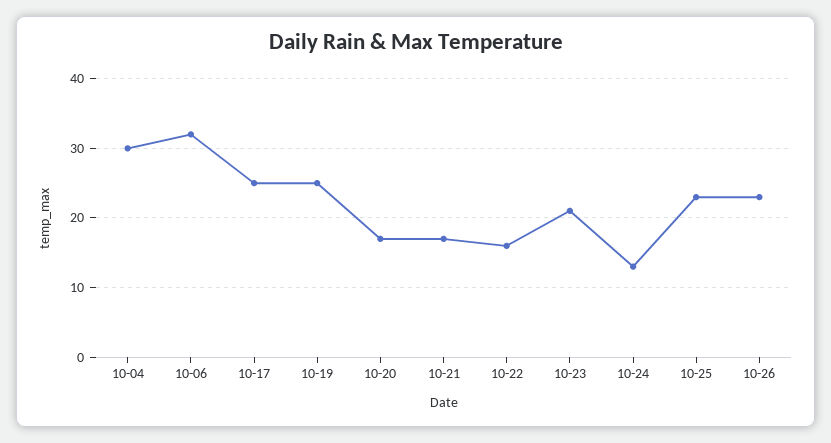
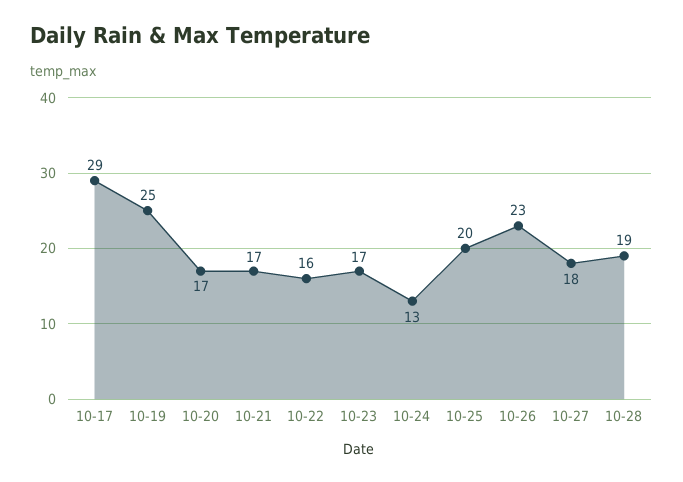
10-04: 30 -> none
10-06: 32 -> none
10-17: 25 -> 29
10-23: 21 -> 17
10-25: 23 -> 20
10-27: none -> 18
10-28: none -> 19

